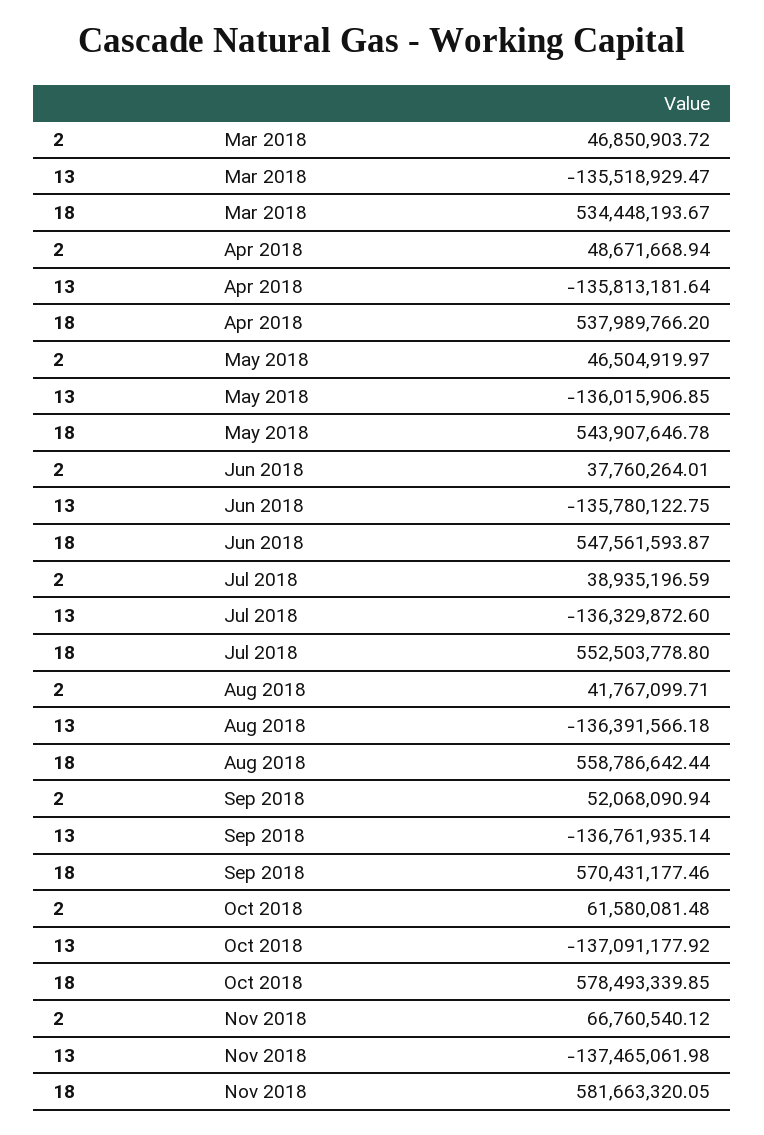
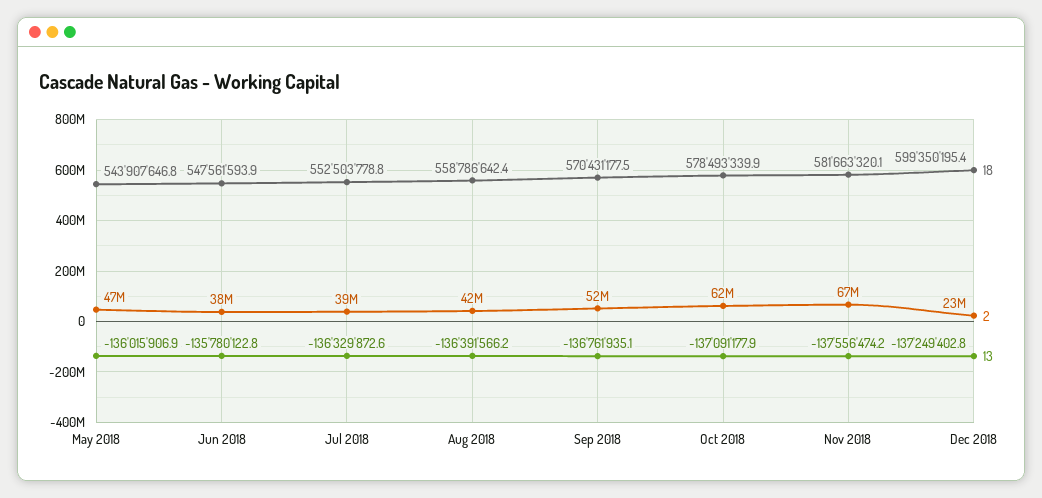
2, Mar 2018: 46850903.72 -> none
13, Mar 2018: -135518929.47 -> none
18, Mar 2018: 534448193.67 -> none
2, Apr 2018: 48671668.94 -> none
13, Apr 2018: -135813181.64 -> none
18, Apr 2018: 537989766.2 -> none
13, Nov 2018: -137465061.98 -> -137556474.2
18, Dec 2018: none -> 599350195.4
2, Dec 2018: none -> 23000000
13, Dec 2018: none -> -137249402.8

